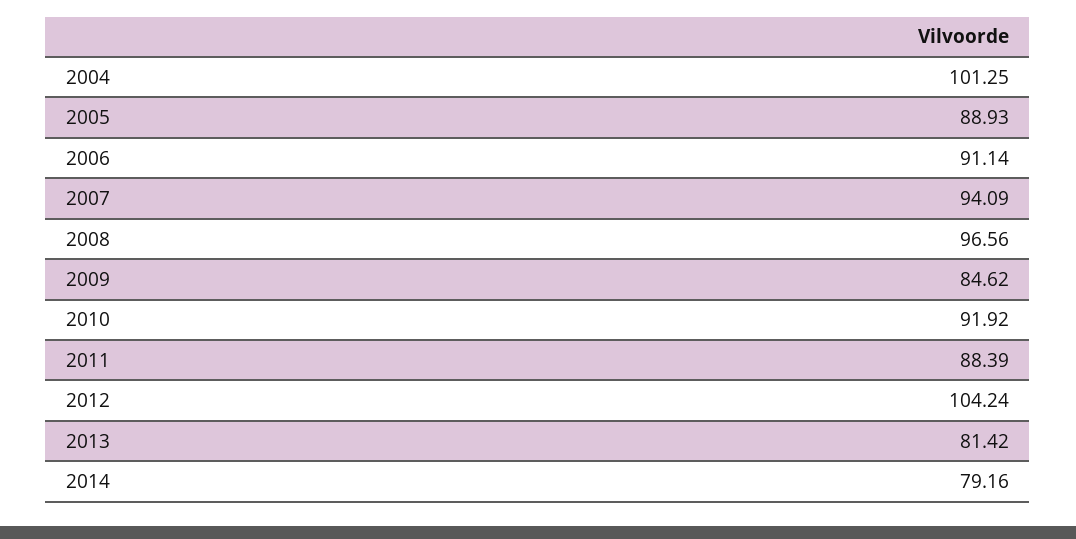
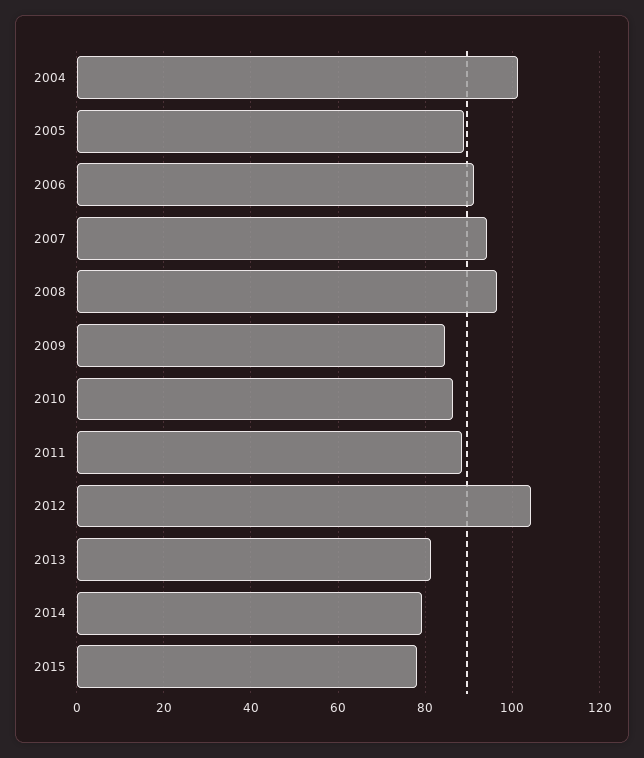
2010: 91.92 -> 86
2015: none -> 78

